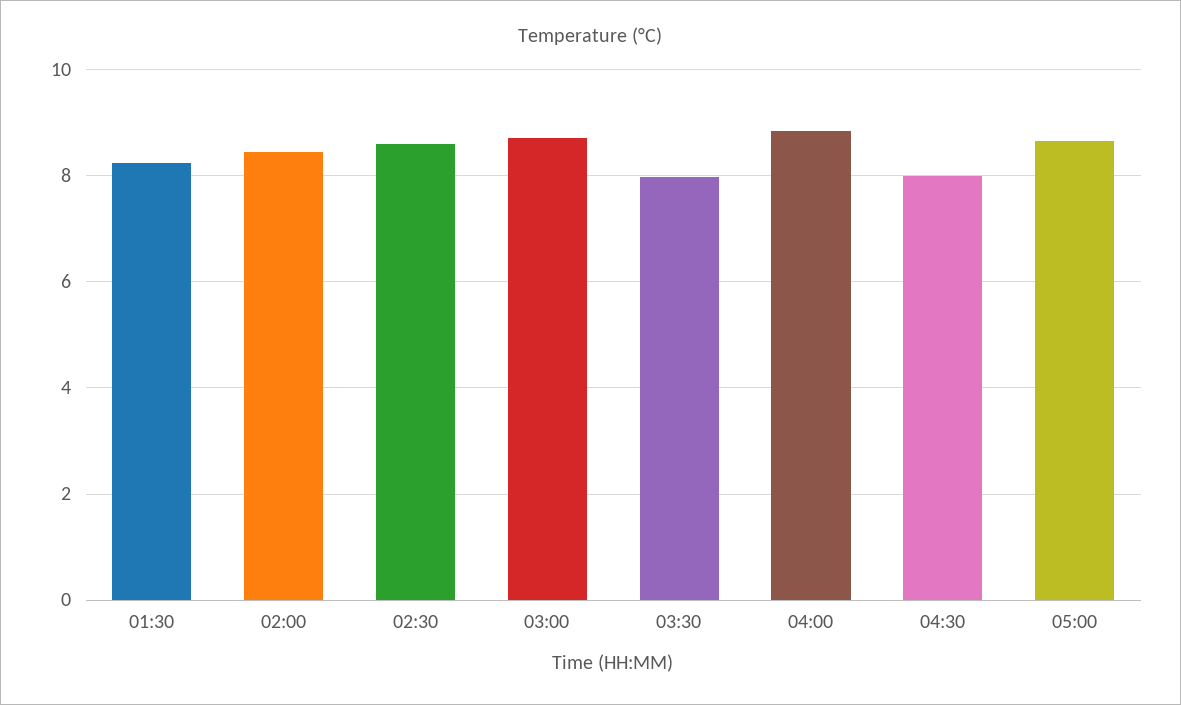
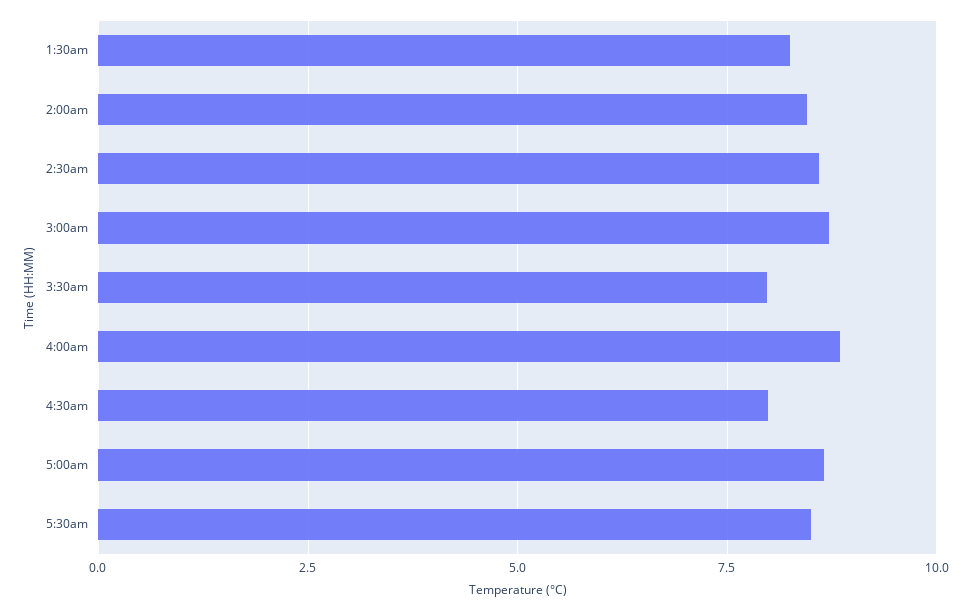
5:30am: none -> 8.5

